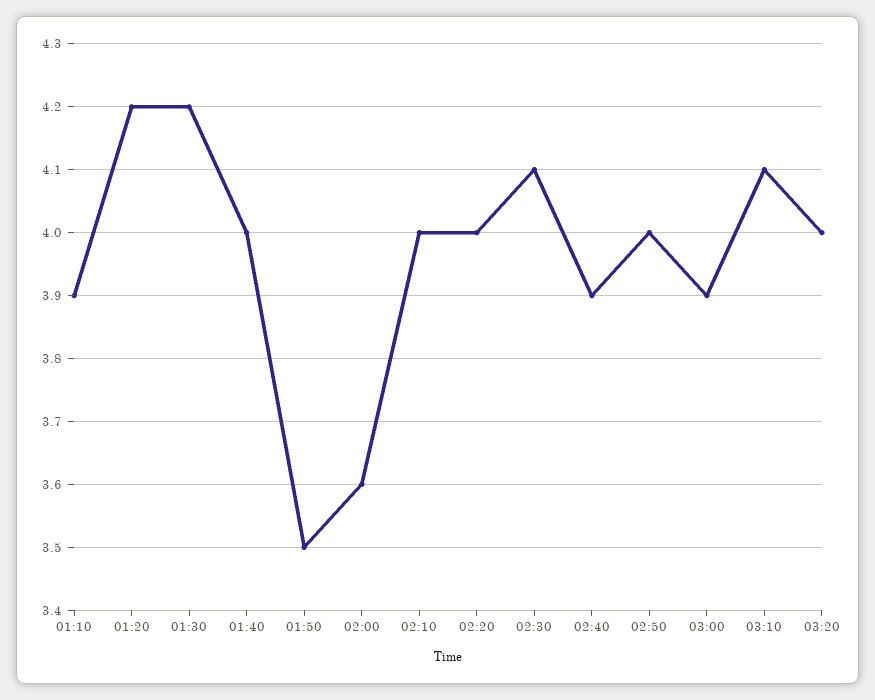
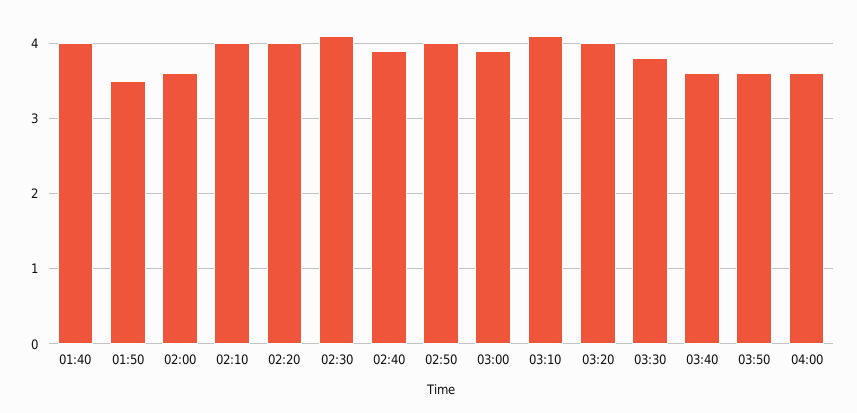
01:10: 3.9 -> none
01:20: 4.2 -> none
01:30: 4.2 -> none
03:30: none -> 3.8
03:40: none -> 3.6
03:50: none -> 3.6
04:00: none -> 3.6

